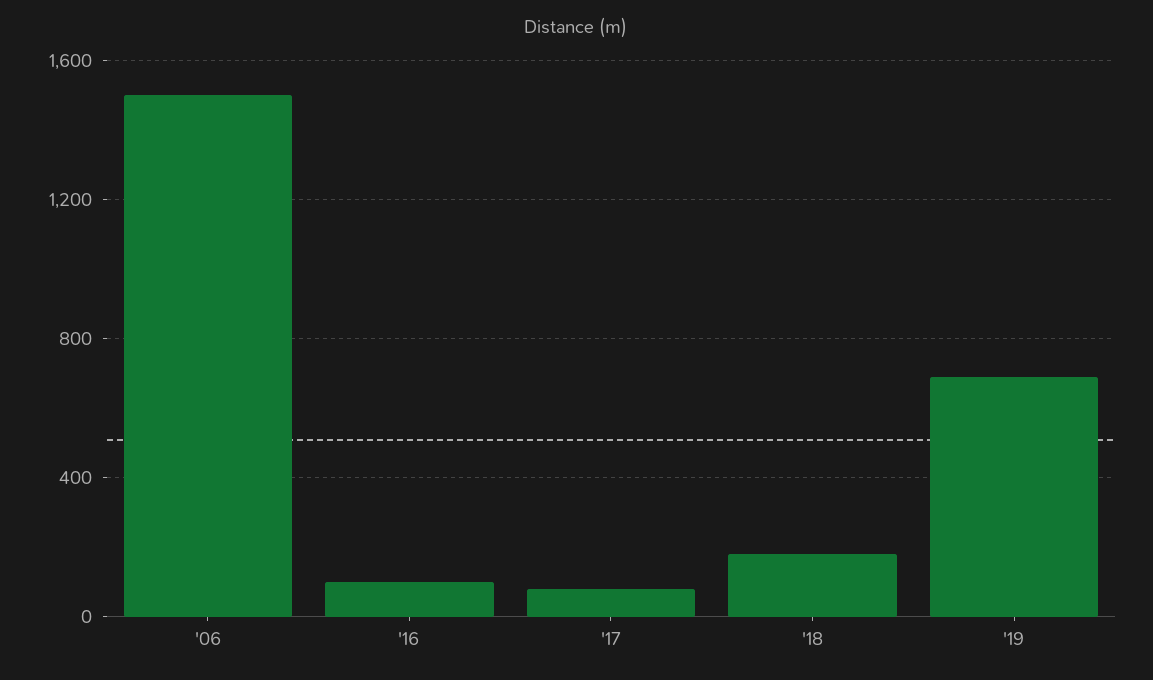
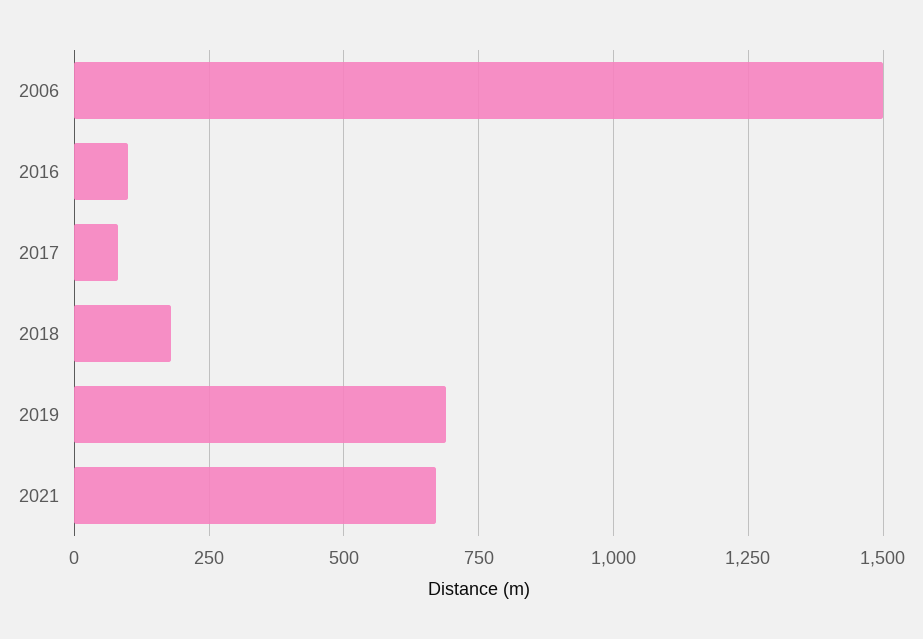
2021: none -> 675

